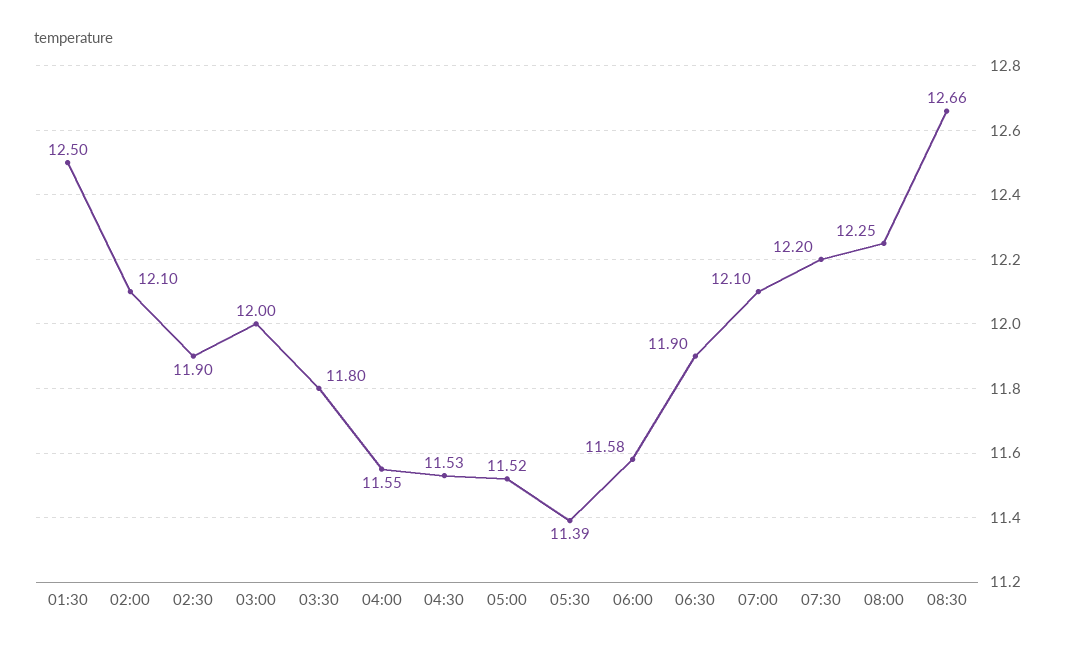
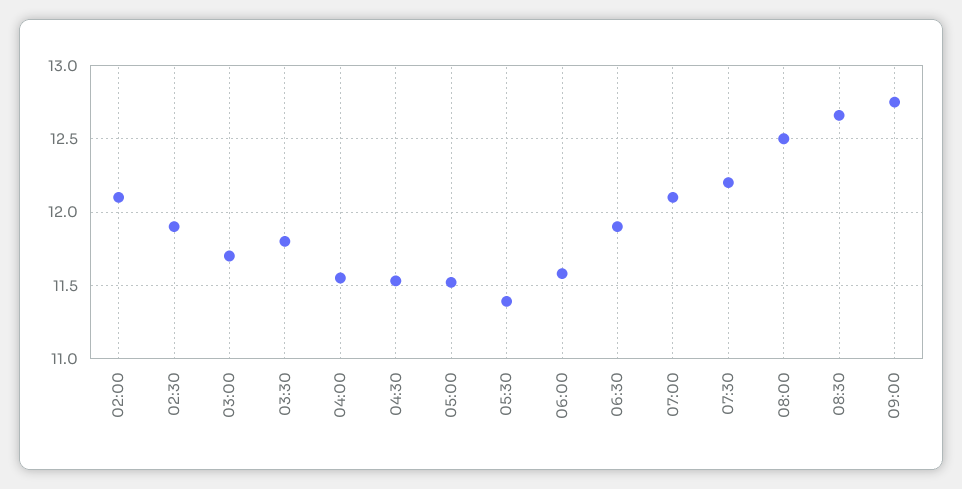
01:30: 12.5 -> none
03:00: 12 -> 11.7
08:00: 12.25 -> 12.5
09:00: none -> 12.75

